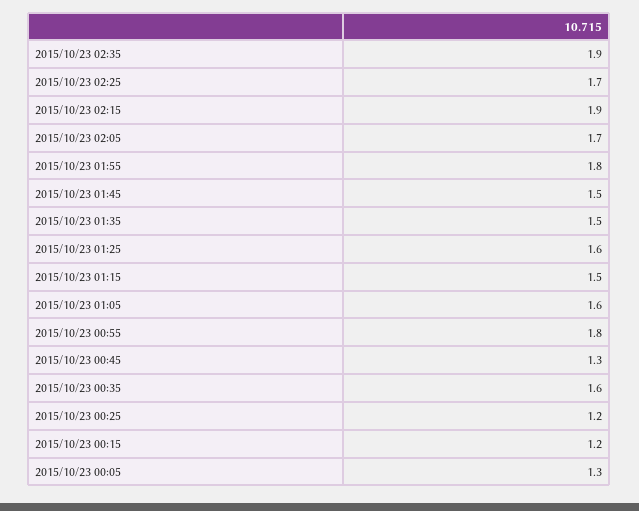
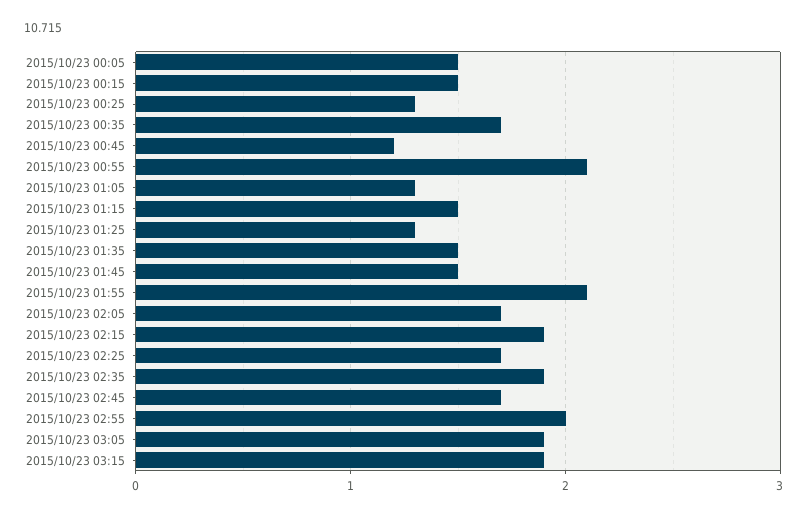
2015/10/23 01:55: 1.8 -> 2.1
2015/10/23 01:25: 1.6 -> 1.3
2015/10/23 01:05: 1.6 -> 1.3
2015/10/23 00:55: 1.8 -> 2.1
2015/10/23 00:45: 1.3 -> 1.2
2015/10/23 00:35: 1.6 -> 1.7
2015/10/23 00:25: 1.2 -> 1.3
2015/10/23 00:15: 1.2 -> 1.5
2015/10/23 00:05: 1.3 -> 1.5
2015/10/23 02:45: none -> 1.7
2015/10/23 02:55: none -> 2
2015/10/23 03:05: none -> 1.9
2015/10/23 03:15: none -> 1.9

